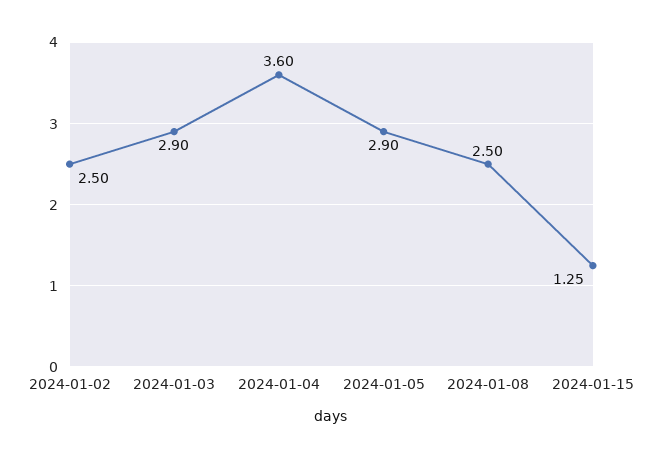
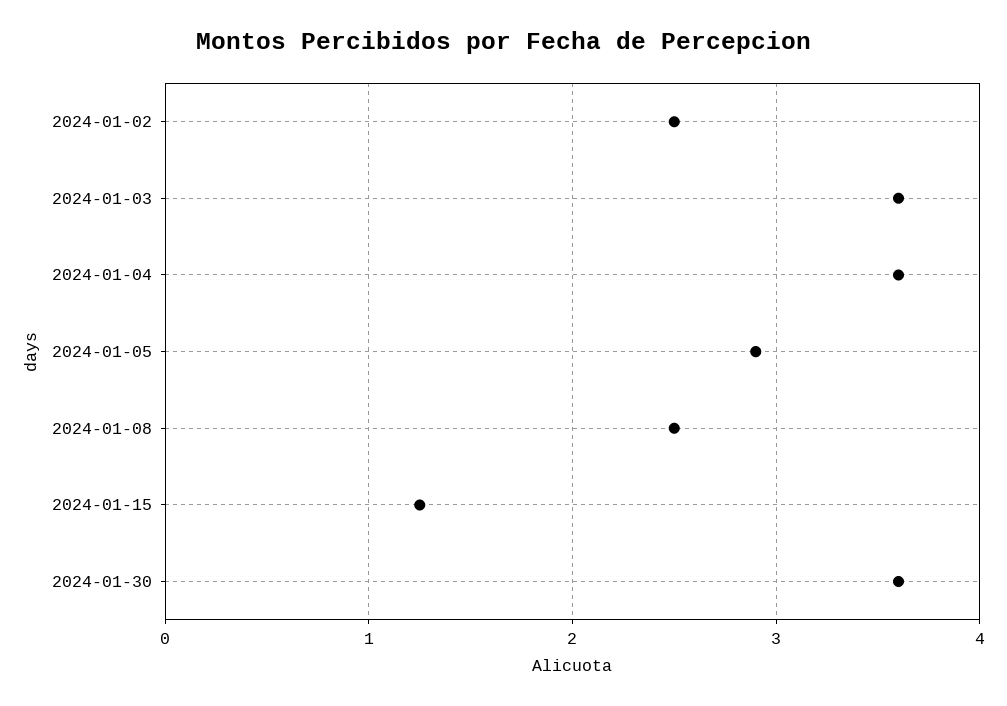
2024-01-03: 2.9 -> 3.6
2024-01-30: none -> 3.6

